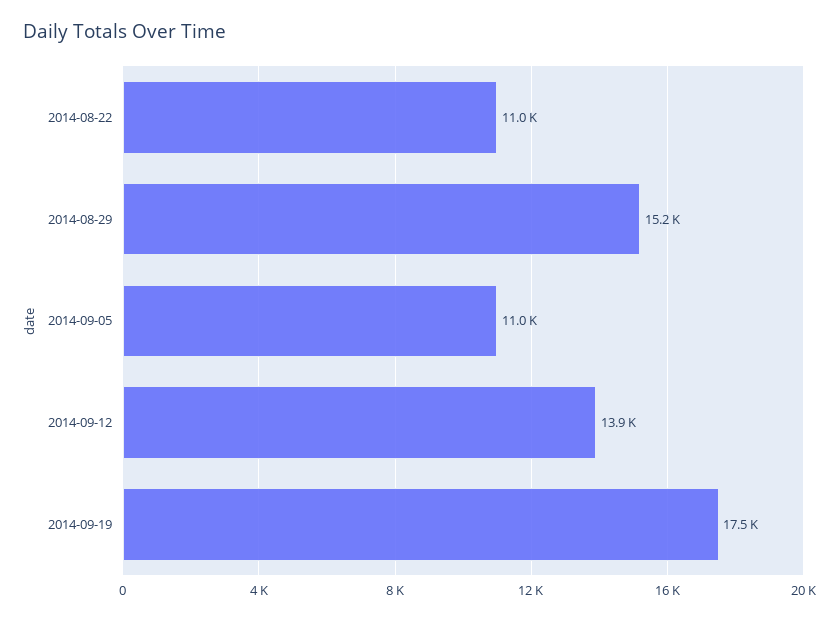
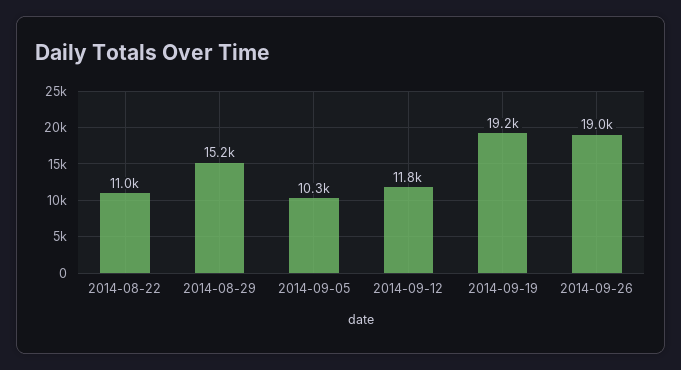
2014-09-05: 11000 -> 10300
2014-09-12: 13900 -> 11800
2014-09-19: 17500 -> 19200
2014-09-26: none -> 19000

